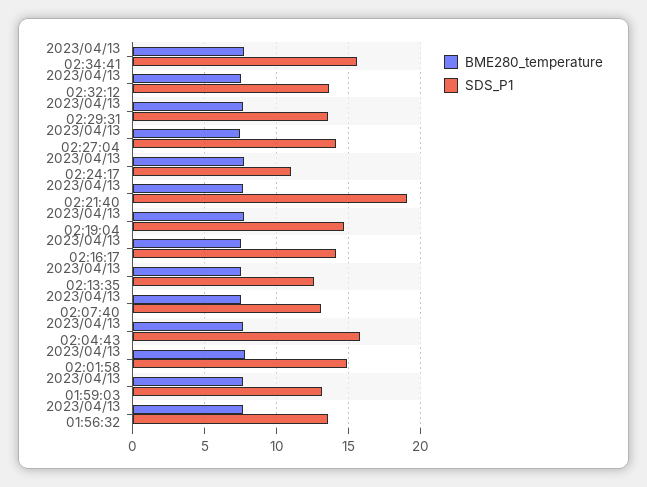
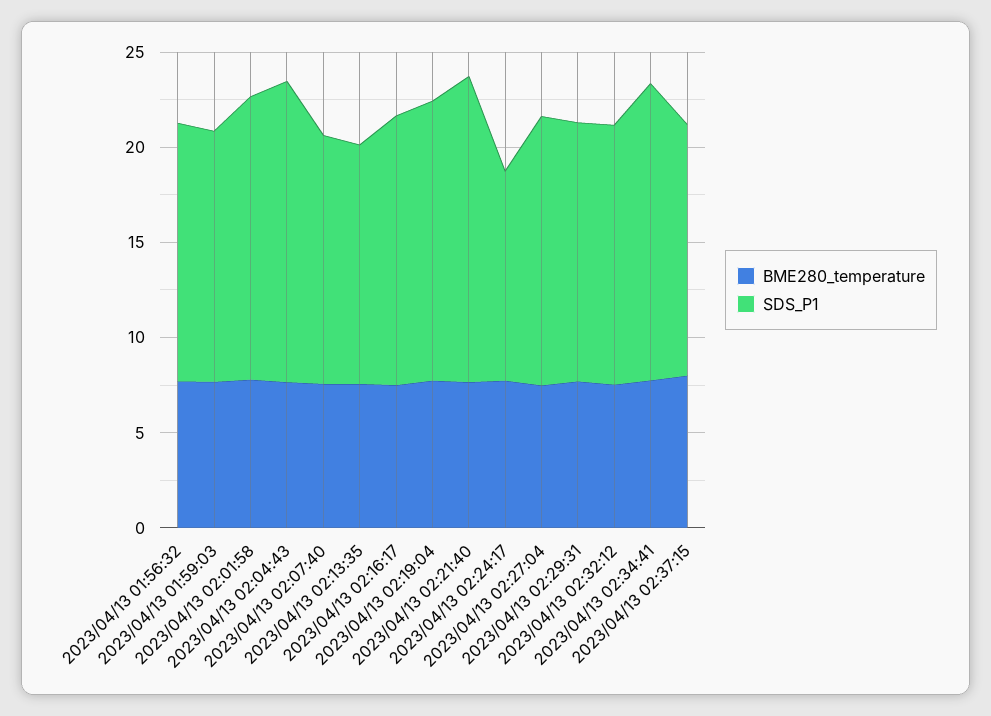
SDS_P1, 2023/04/13 02:21:40: 19 -> 16
BME280_temperature, 2023/04/13 02:37:15: none -> 8
SDS_P1, 2023/04/13 02:37:15: none -> 13

